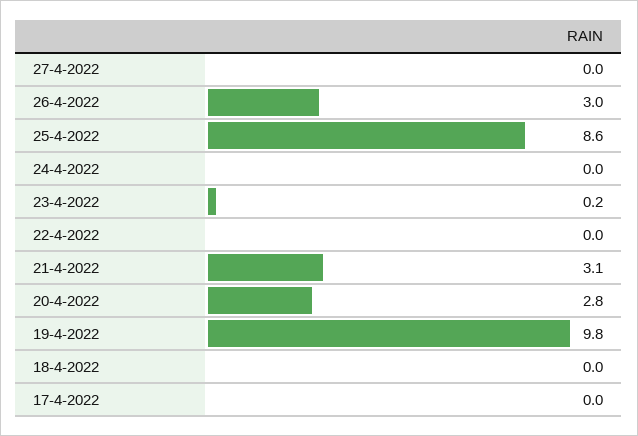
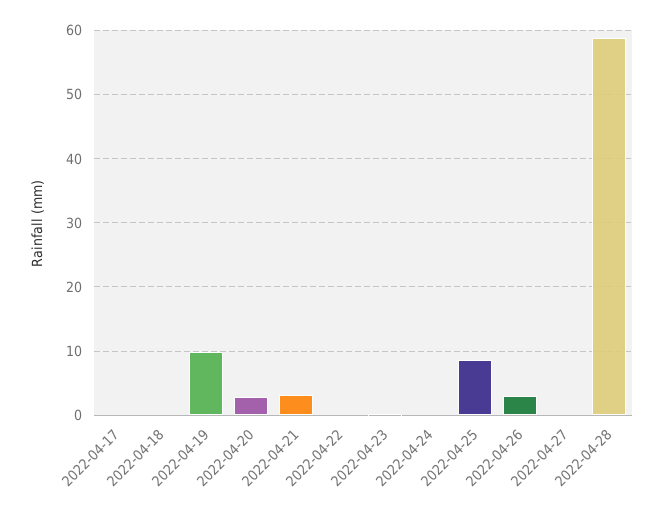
2022-04-28: none -> 59

